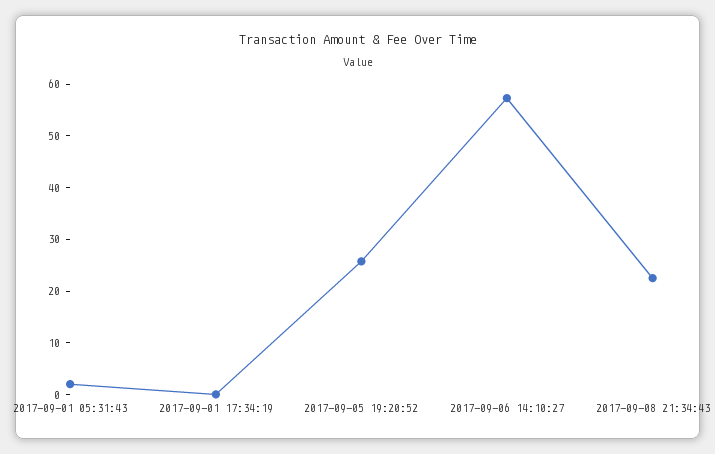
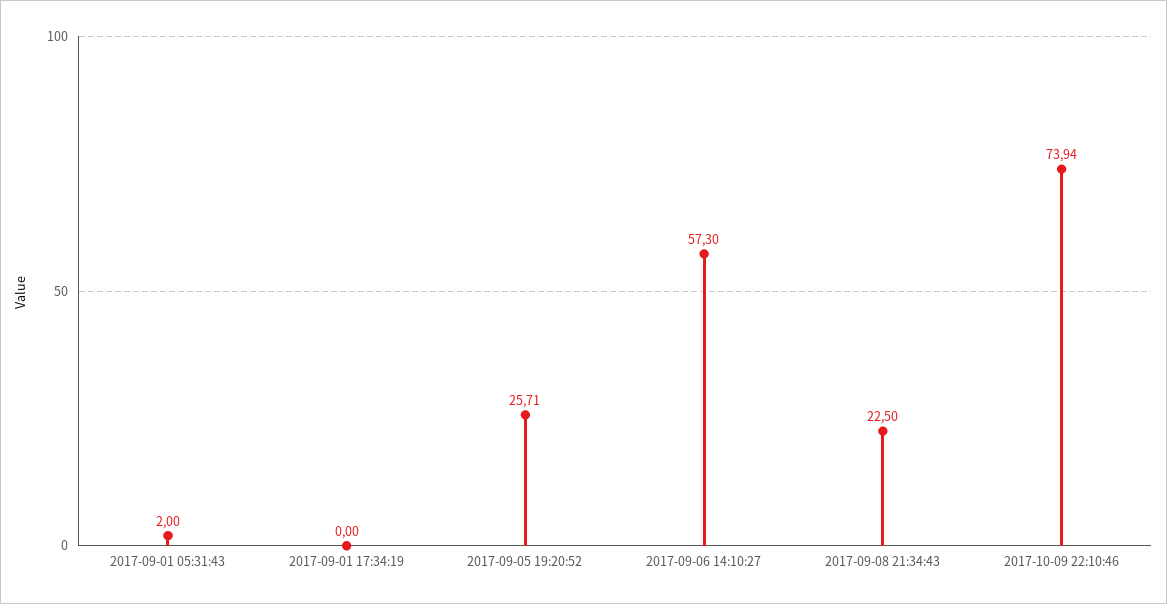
2017-10-09 22:10:46: none -> 73.94

